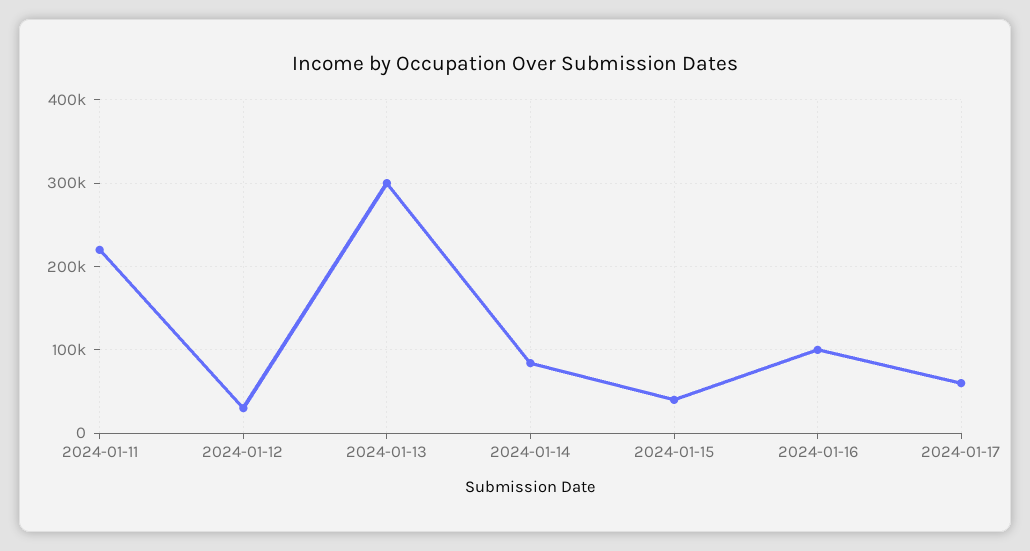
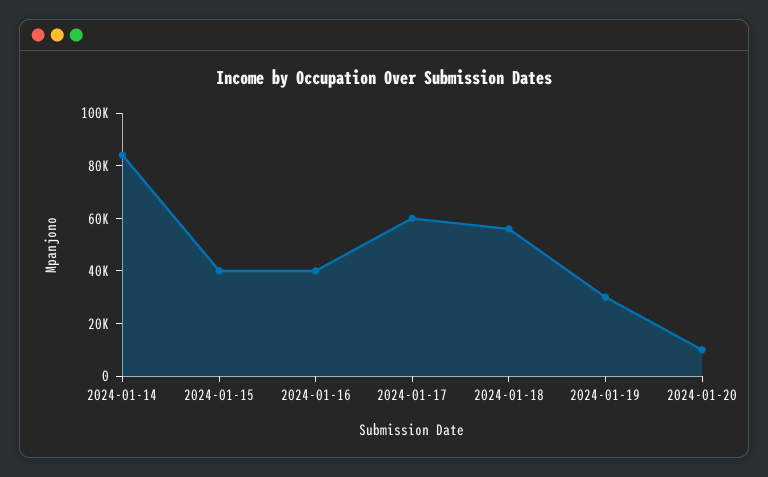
2024-01-11: 220000 -> none
2024-01-12: 30000 -> none
2024-01-13: 300000 -> none
2024-01-16: 100000 -> 40000
2024-01-18: none -> 55000
2024-01-19: none -> 30000
2024-01-20: none -> 10000

